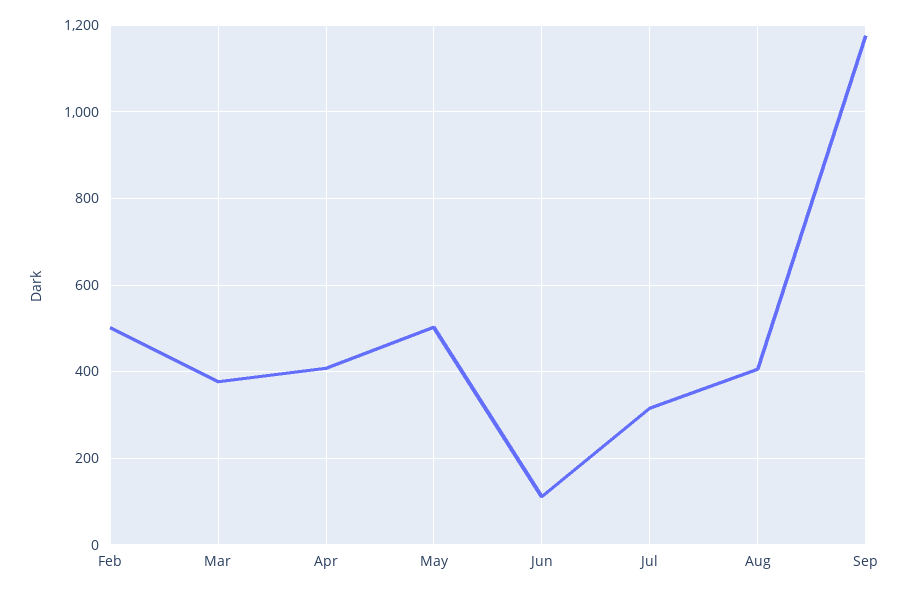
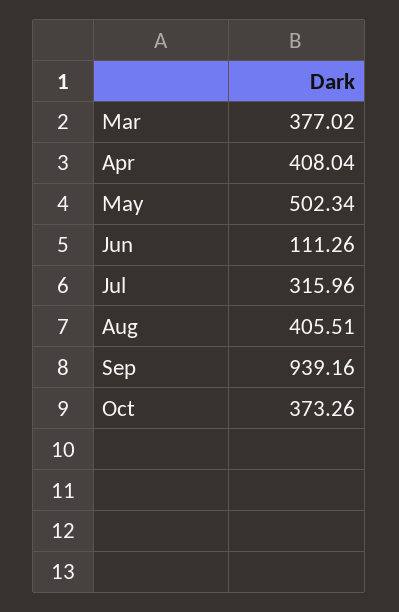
Feb: 500 -> none
Sep: 1180 -> 939.16
Oct: none -> 373.26

